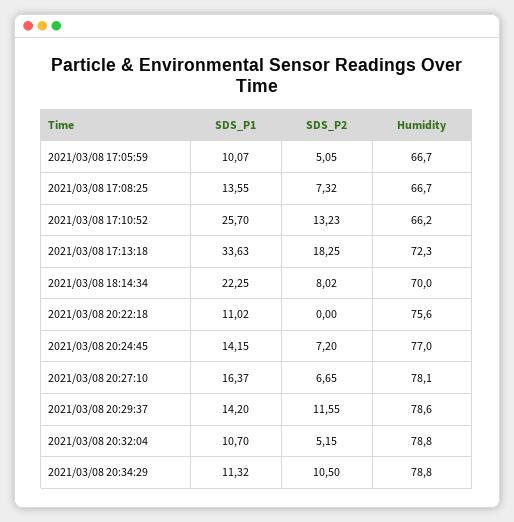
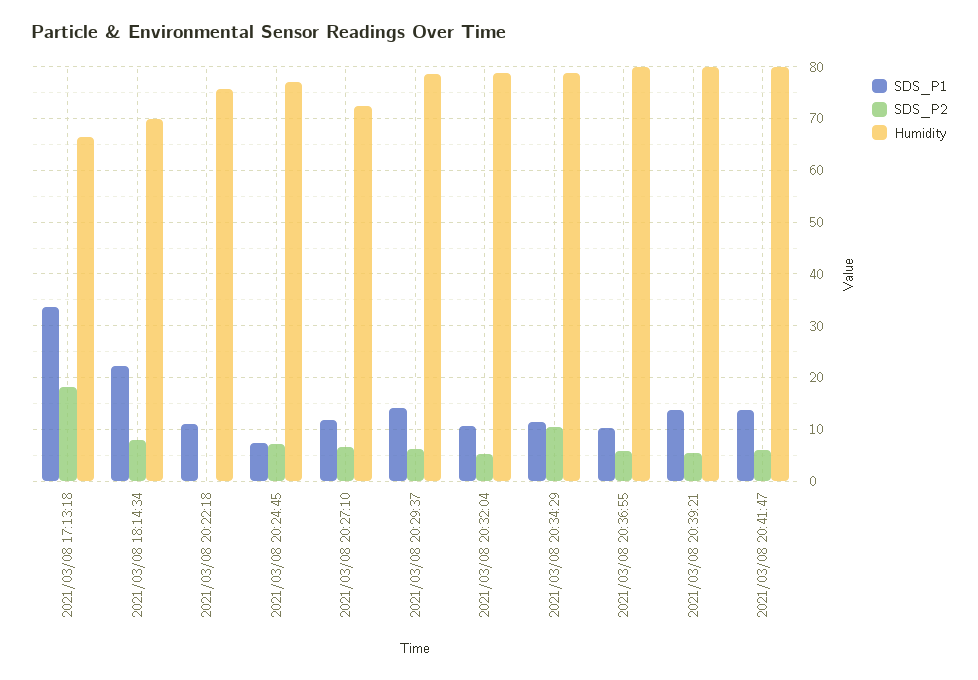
SDS_P1, 2021/03/08 17:05:59: 10.07 -> none
SDS_P2, 2021/03/08 17:05:59: 5.05 -> none
Humidity, 2021/03/08 17:05:59: 66.7 -> none
SDS_P1, 2021/03/08 17:08:25: 13.55 -> none
SDS_P2, 2021/03/08 17:08:25: 7.32 -> none
Humidity, 2021/03/08 17:08:25: 66.7 -> none
SDS_P1, 2021/03/08 17:10:52: 25.7 -> none
SDS_P2, 2021/03/08 17:10:52: 13.23 -> none
Humidity, 2021/03/08 17:10:52: 66.2 -> none
Humidity, 2021/03/08 17:13:18: 72.3 -> 66
SDS_P1, 2021/03/08 20:24:45: 14.15 -> 8
SDS_P1, 2021/03/08 20:27:10: 16.37 -> 12
Humidity, 2021/03/08 20:27:10: 78.1 -> 72
SDS_P2, 2021/03/08 20:29:37: 11.55 -> 6
SDS_P1, 2021/03/08 20:36:55: none -> 10
SDS_P2, 2021/03/08 20:36:55: none -> 6
Humidity, 2021/03/08 20:36:55: none -> 80
SDS_P1, 2021/03/08 20:39:21: none -> 14
SDS_P2, 2021/03/08 20:39:21: none -> 6
Humidity, 2021/03/08 20:39:21: none -> 80
SDS_P1, 2021/03/08 20:41:47: none -> 14
SDS_P2, 2021/03/08 20:41:47: none -> 6
Humidity, 2021/03/08 20:41:47: none -> 80

